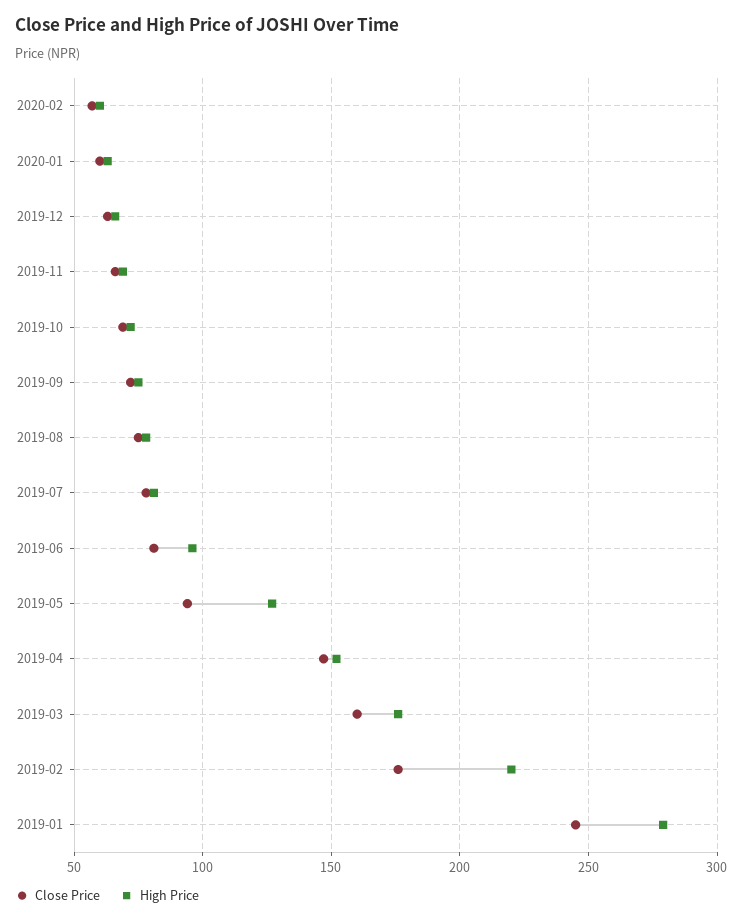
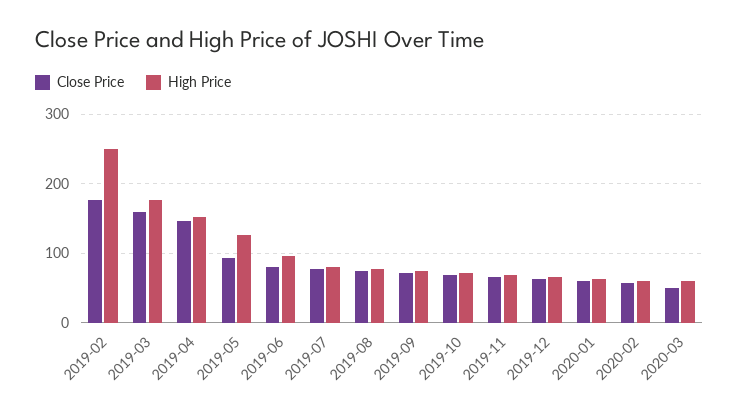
High Price, 2019-02: 220 -> 250
Close Price, 2019-01: 245 -> none
High Price, 2019-01: 280 -> none
Close Price, 2020-03: none -> 50
High Price, 2020-03: none -> 60

